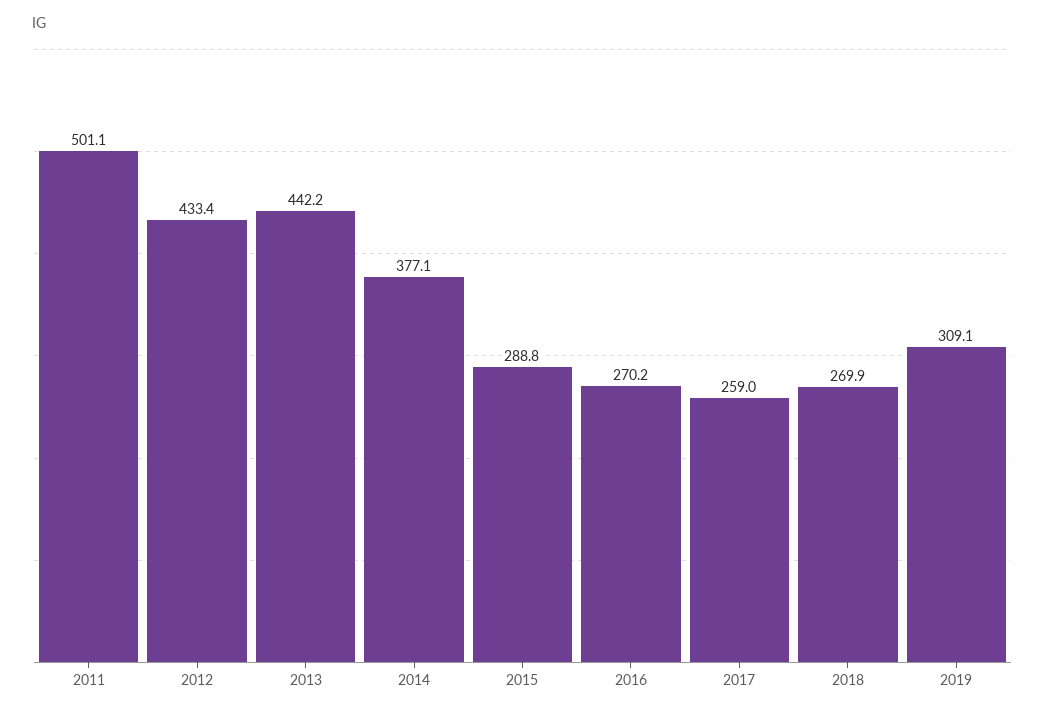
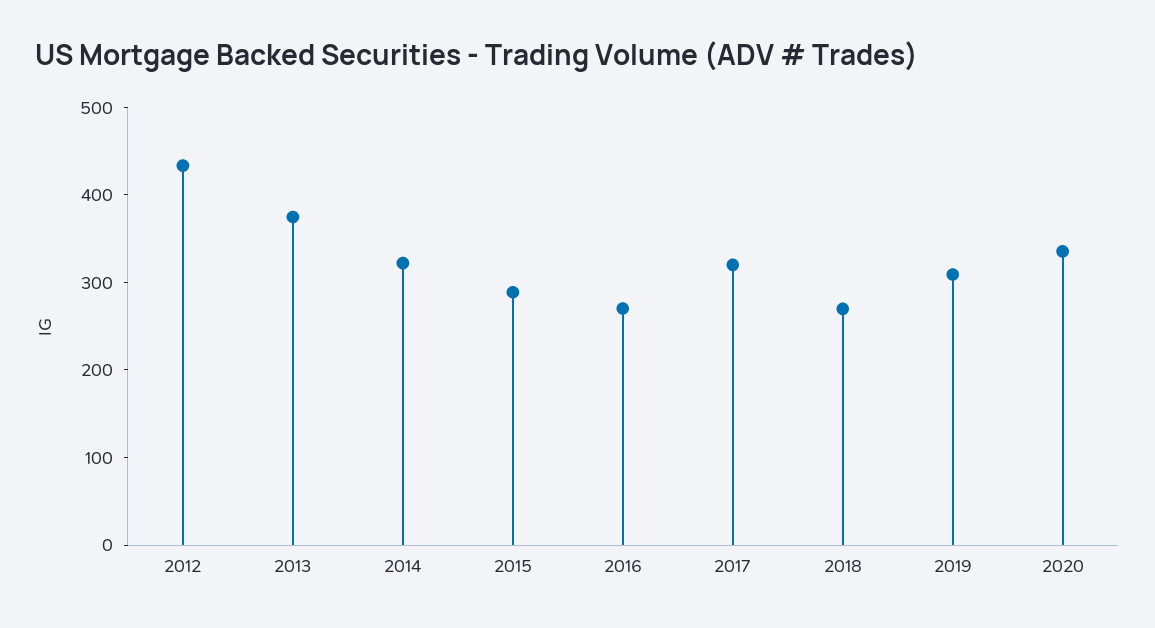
2011: 501.1 -> none
2013: 442.2 -> 380
2014: 377.1 -> 320
2017: 259 -> 320
2020: none -> 340

